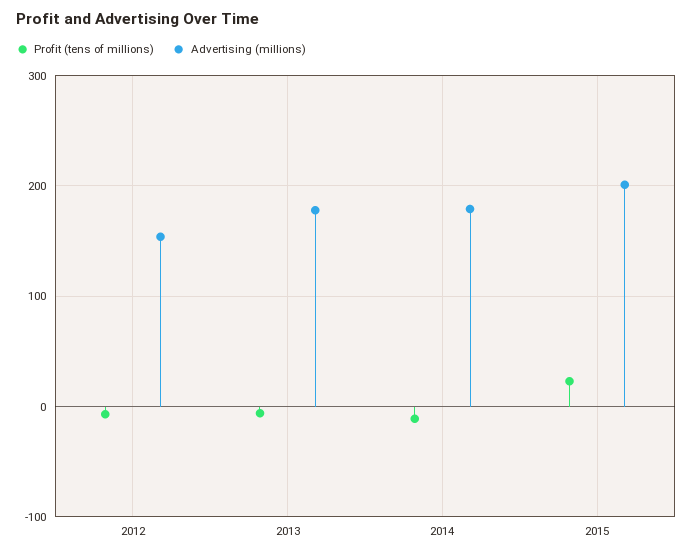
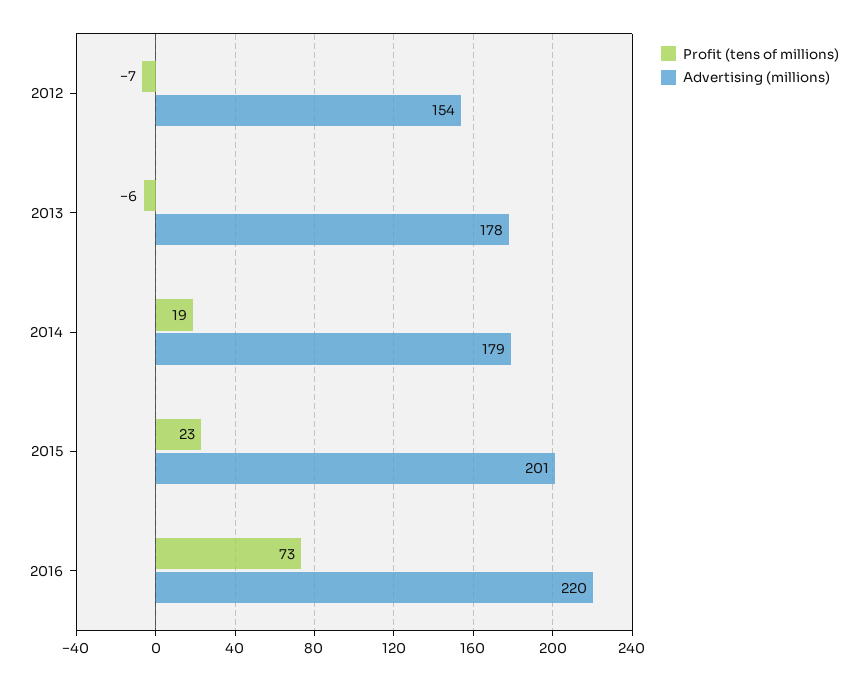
Profit (tens of millions), 2014: -10 -> 19
Profit (tens of millions), 2016: none -> 73
Advertising (millions), 2016: none -> 220

